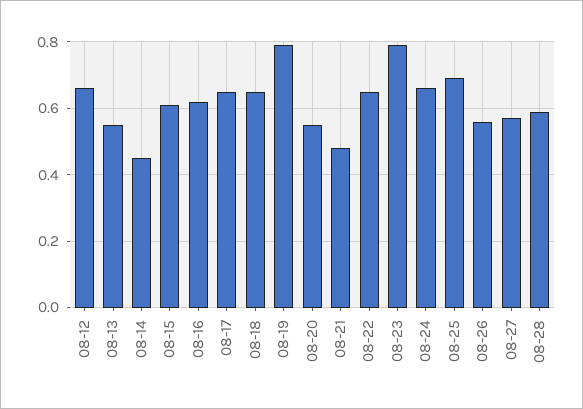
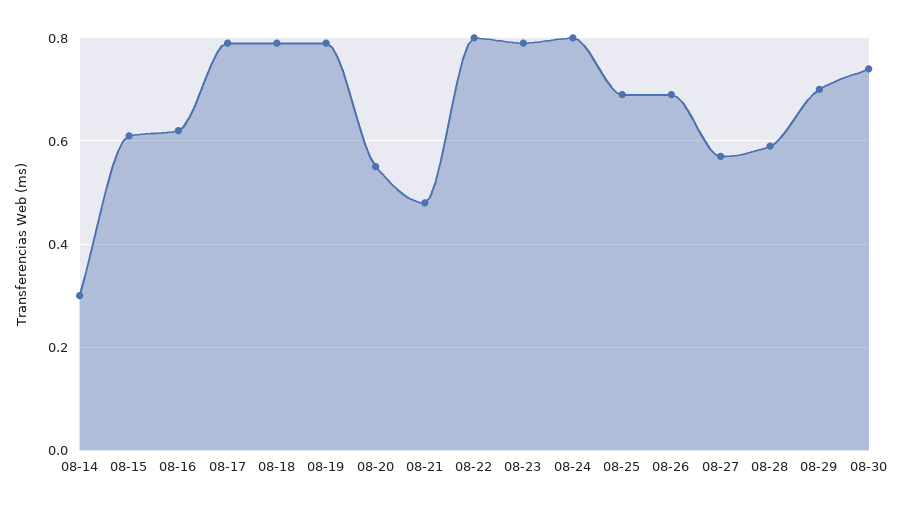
08-12: 0.65 -> none
08-13: 0.55 -> none
08-14: 0.45 -> 0.3
08-17: 0.65 -> 0.8
08-18: 0.65 -> 0.8
08-22: 0.65 -> 0.8
08-24: 0.65 -> 0.8
08-26: 0.55 -> 0.7
08-29: none -> 0.7
08-30: none -> 0.75

